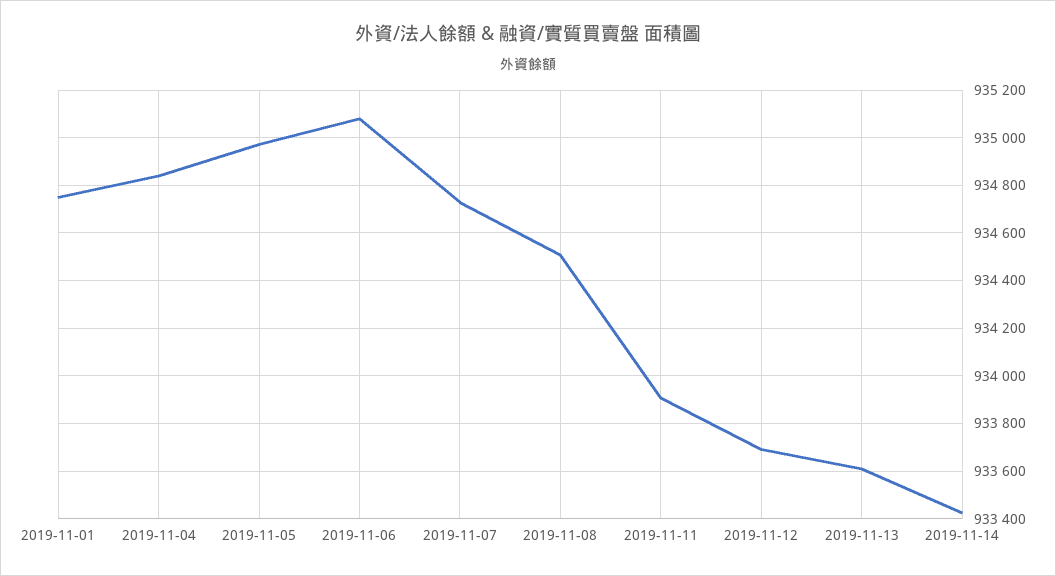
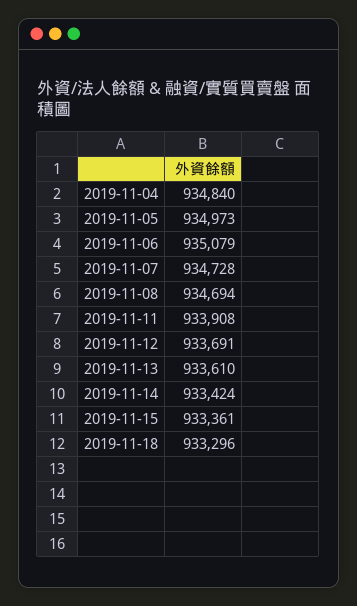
2019-11-01: 934750 -> none
2019-11-08: 934500 -> 934694
2019-11-15: none -> 933361
2019-11-18: none -> 933296

